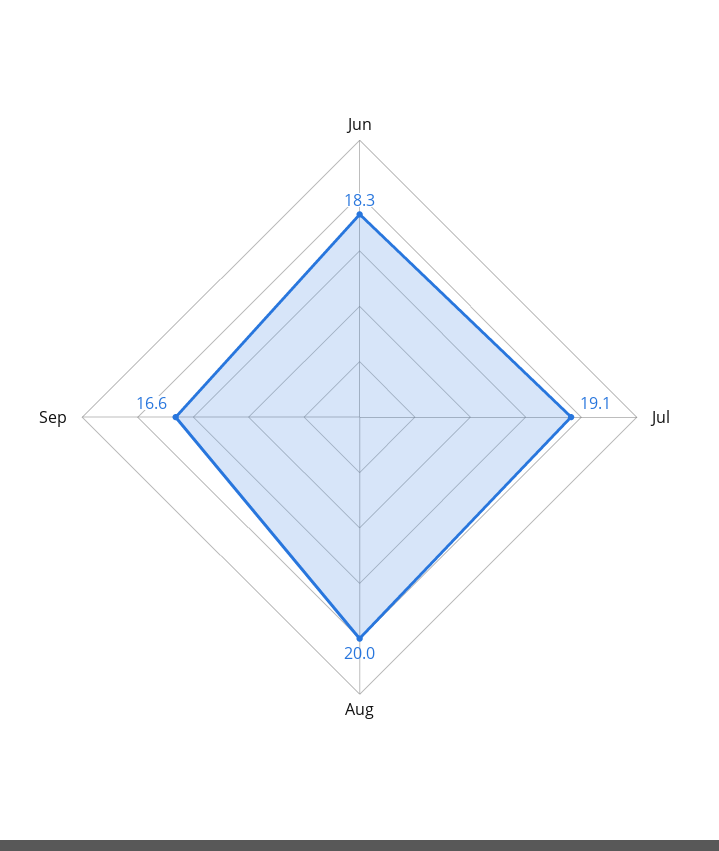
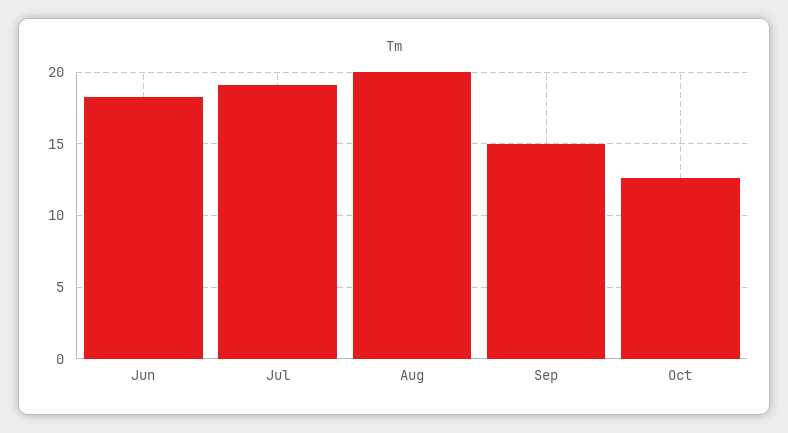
Sep: 16.6 -> 15
Oct: none -> 12.5

